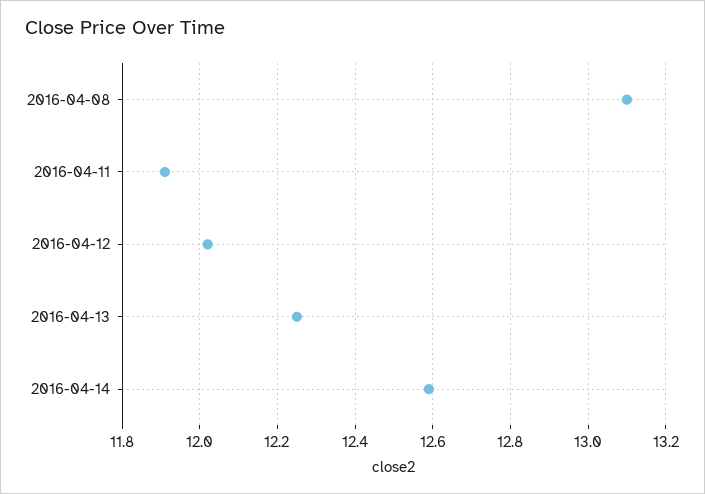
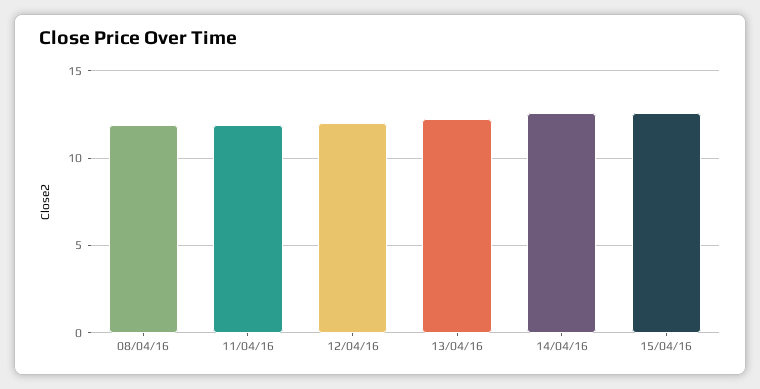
2016-04-08: 13.1 -> 12
15/04/16: none -> 12.5

